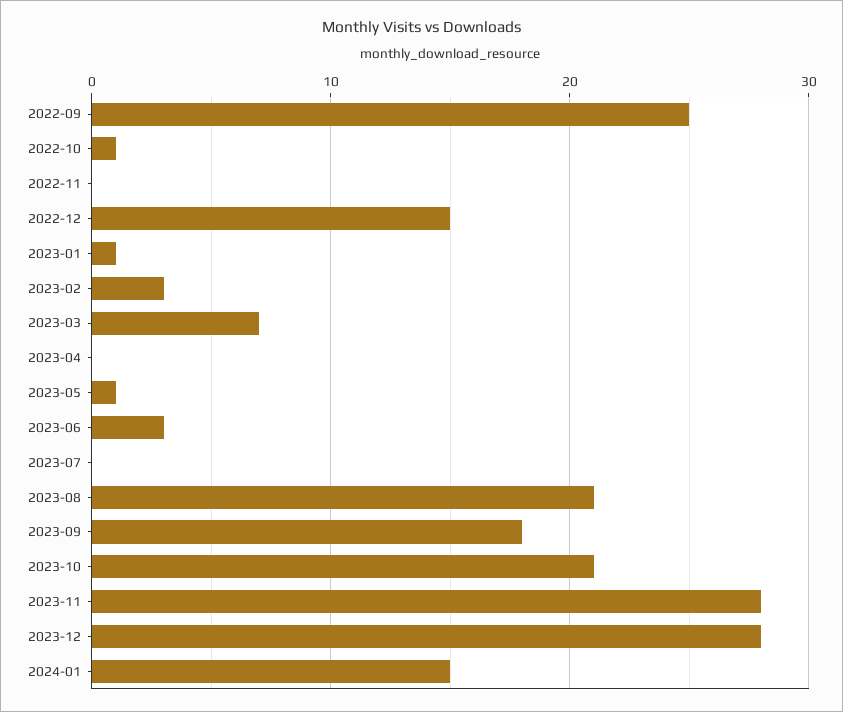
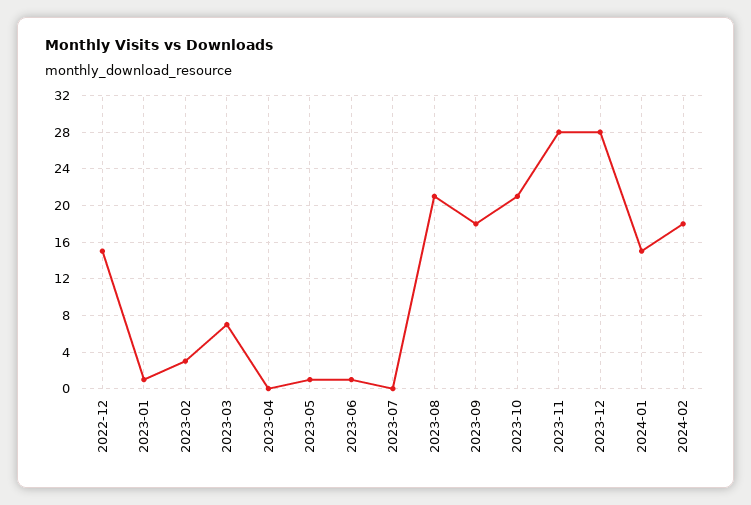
2022-09: 25 -> none
2022-10: 1 -> none
2022-11: 0 -> none
2023-06: 3 -> 1
2024-02: none -> 18

